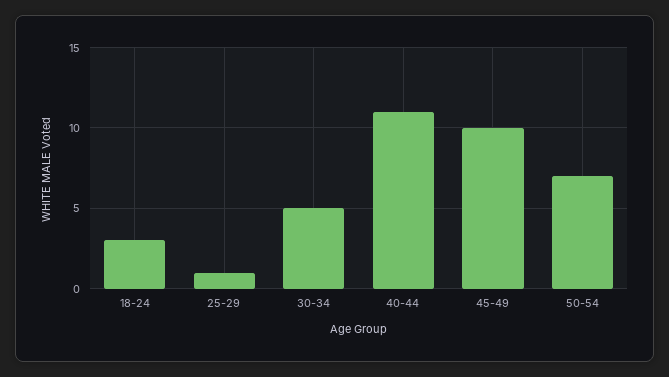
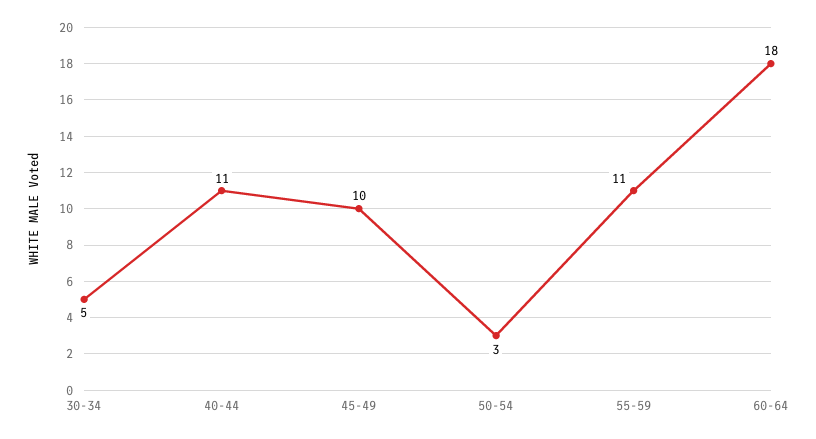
18-24: 3 -> none
25-29: 1 -> none
50-54: 7 -> 3
55-59: none -> 11
60-64: none -> 18

